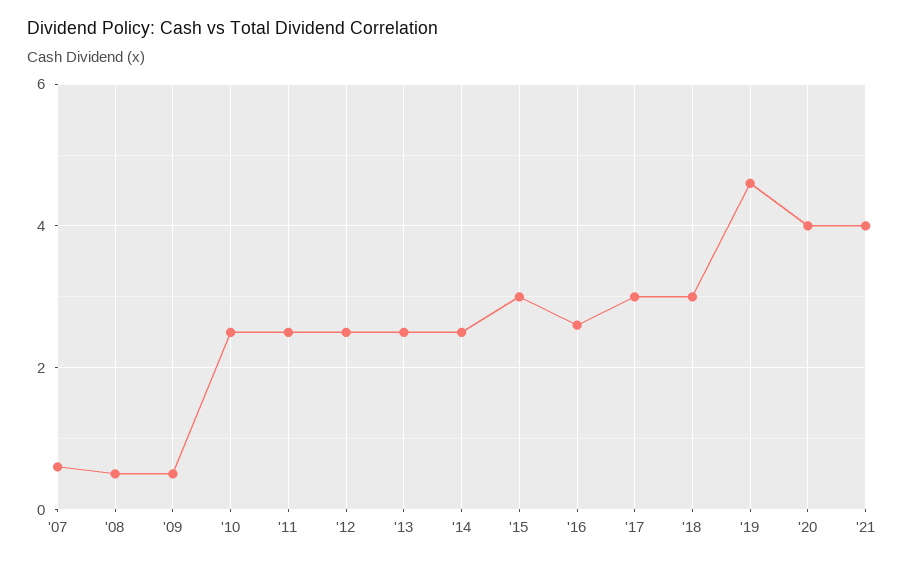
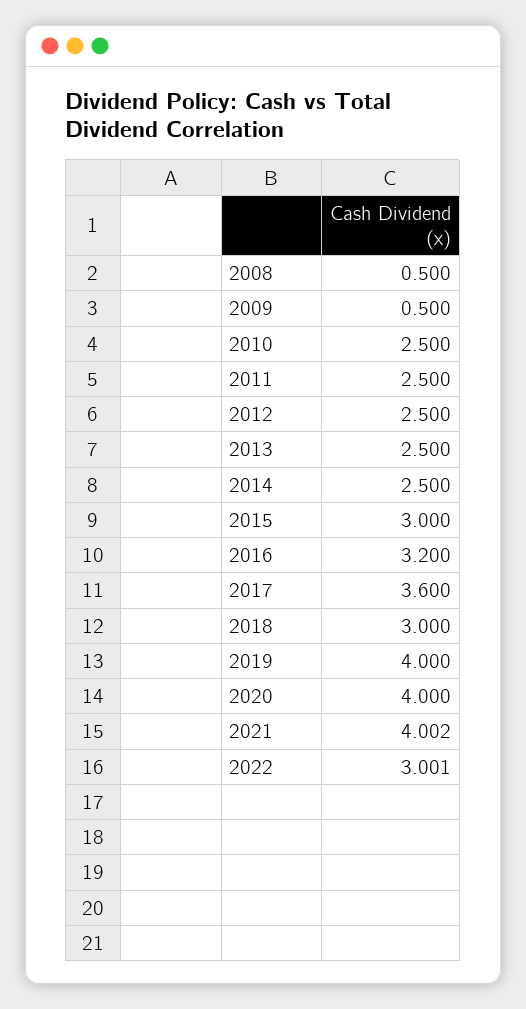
'07: 0.6 -> none
'16: 2.6 -> 3.2
'17: 3 -> 3.6
'19: 4.6 -> 4
2022: none -> 3.001

